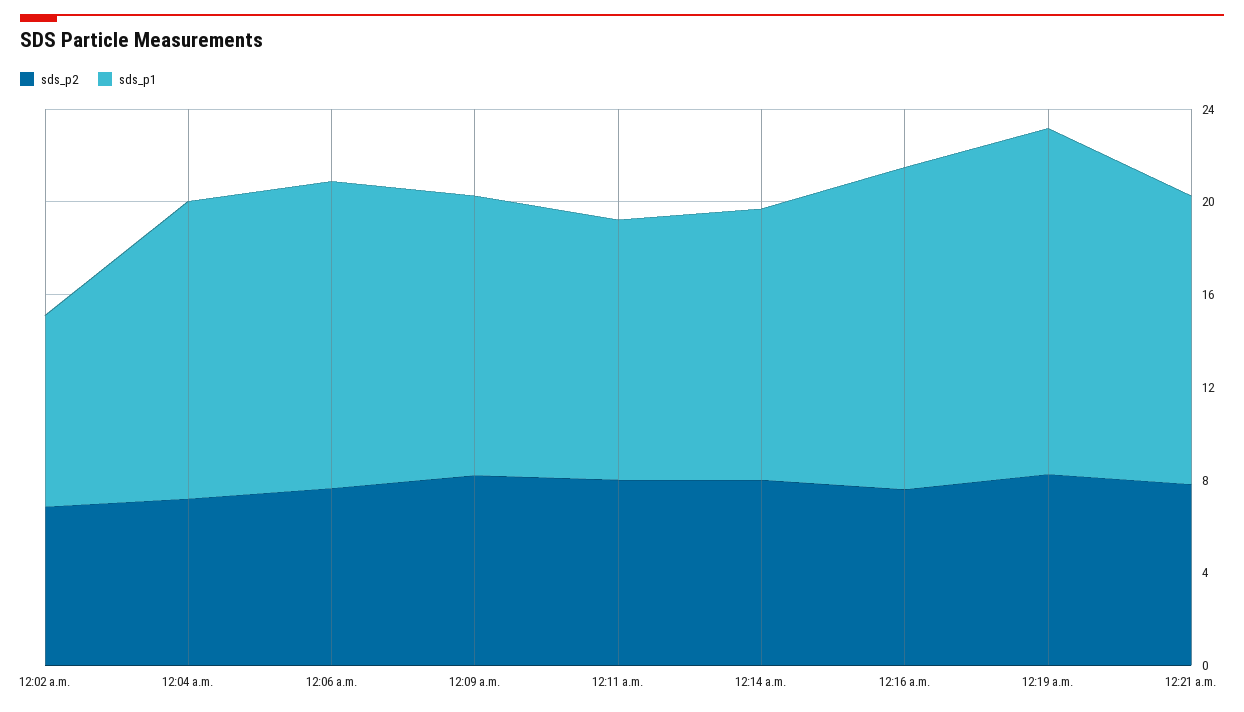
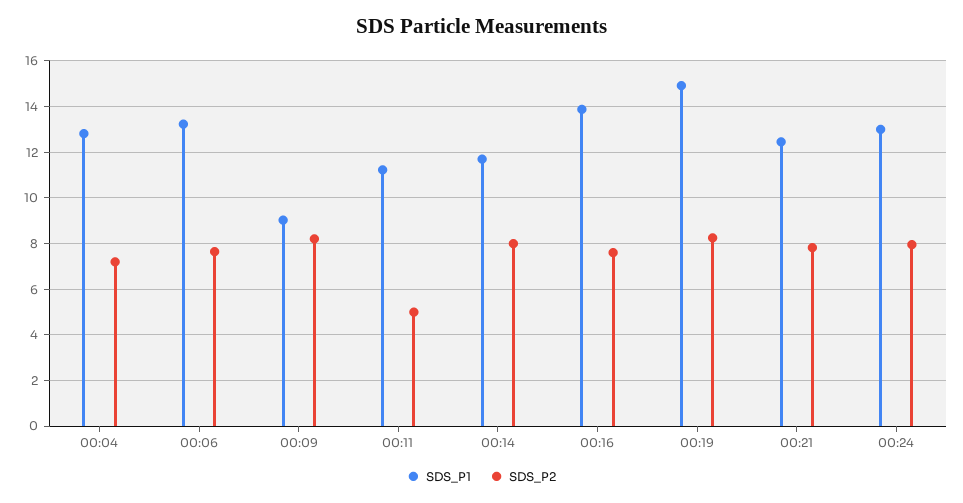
sds_p2, 12:02 a.m.: 7 -> none
sds_p1, 12:02 a.m.: 8 -> none
sds_p1, 12:09 a.m.: 12 -> 9
sds_p2, 12:11 a.m.: 8 -> 5
sds_p1, 00:24: none -> 13
sds_p2, 00:24: none -> 8

